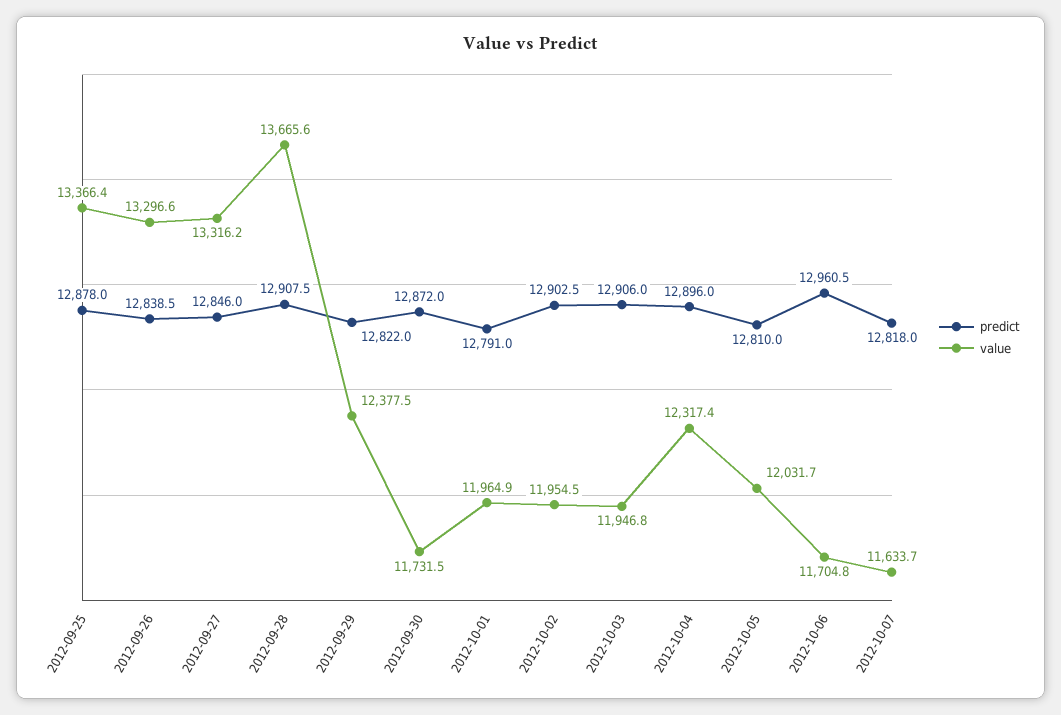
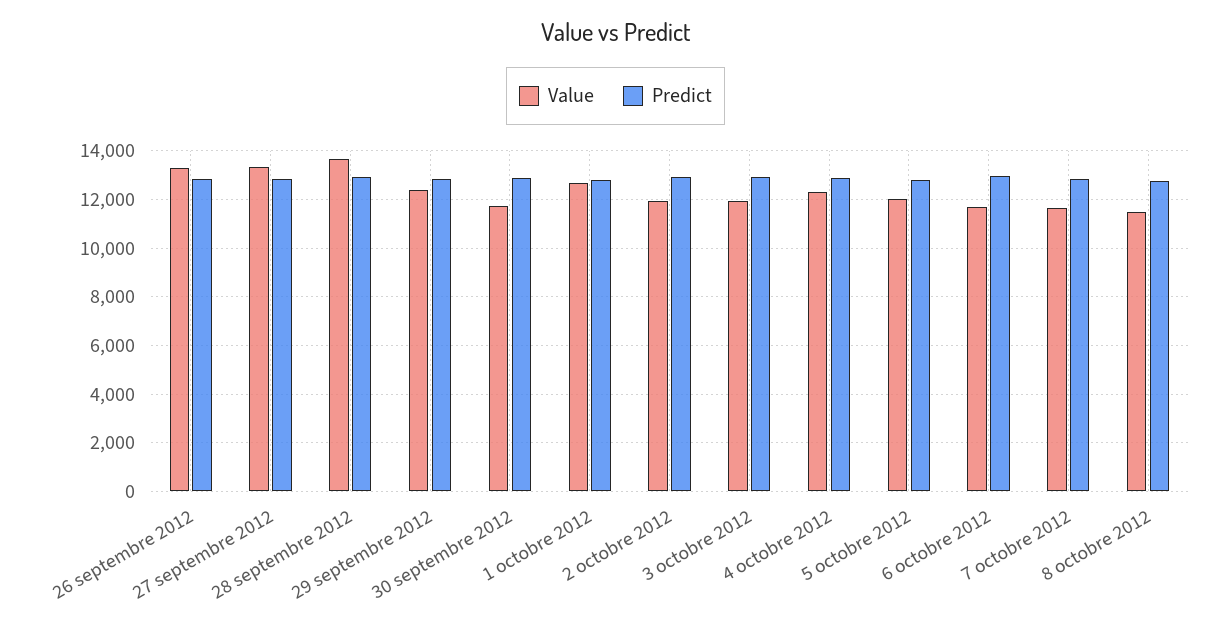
predict, 2012-09-25: 12878 -> none
value, 2012-09-25: 13366.4 -> none
value, 2012-10-01: 11964.9 -> 12750
value, 8 octobre 2012: none -> 11500
predict, 8 octobre 2012: none -> 12750

